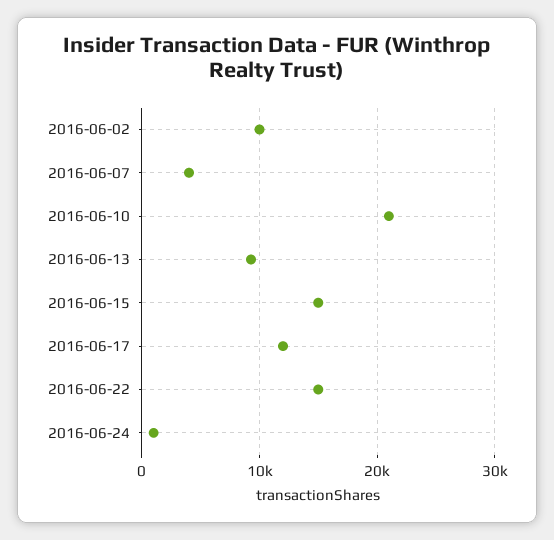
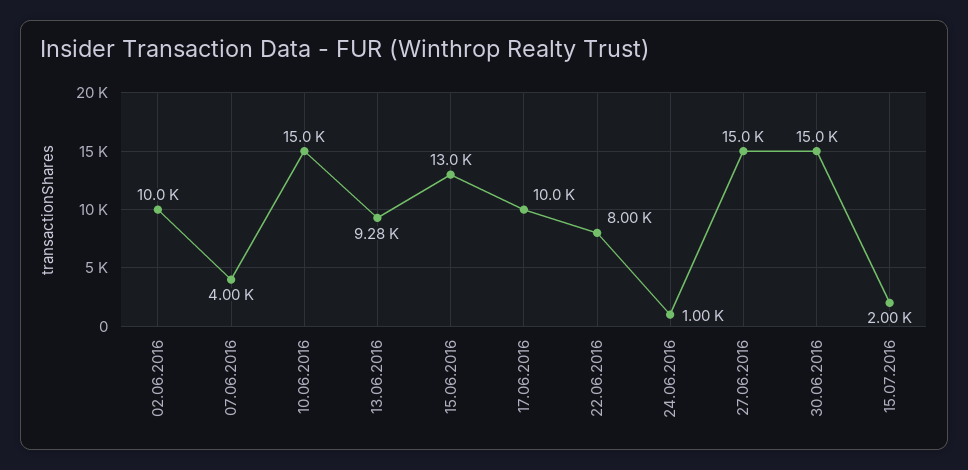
2016-06-10: 21000 -> 15000
2016-06-15: 15000 -> 13000
2016-06-17: 12000 -> 10000
2016-06-22: 15000 -> 8000
27.06.2016: none -> 15000
30.06.2016: none -> 15000
15.07.2016: none -> 2000

